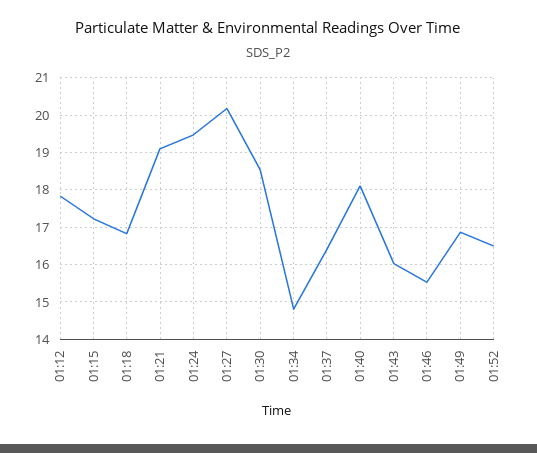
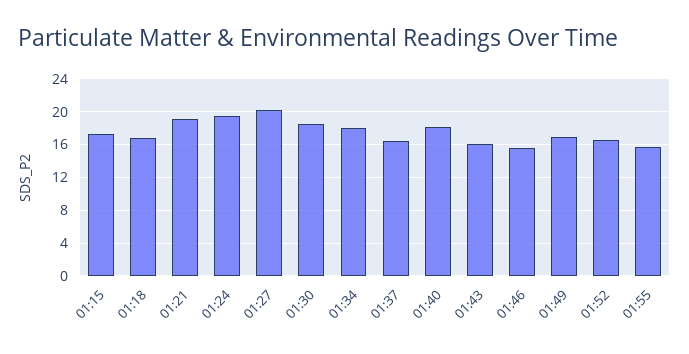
01:12: 17.8 -> none
01:34: 14.8 -> 18
01:55: none -> 16

